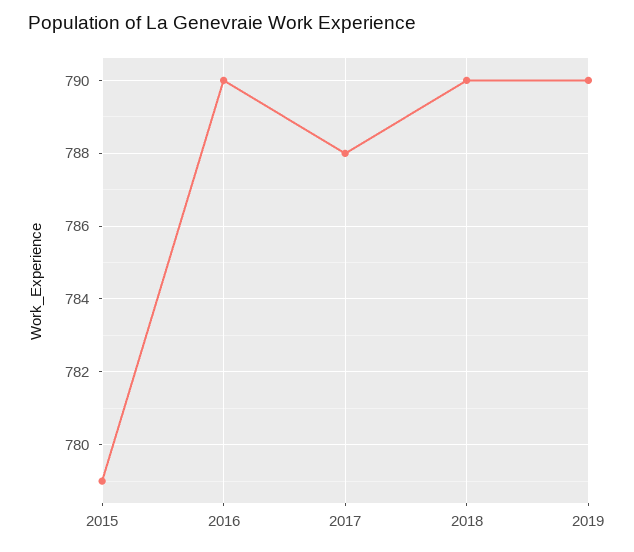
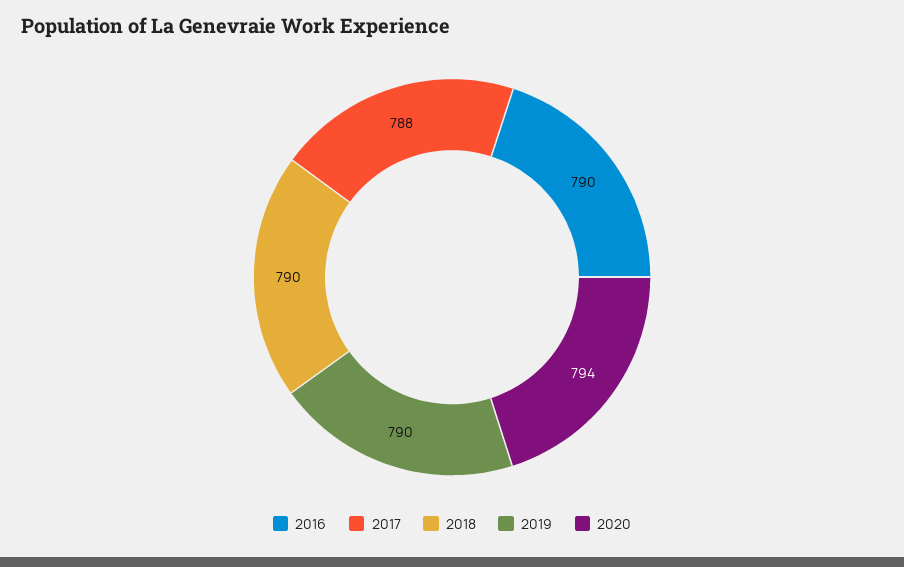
2015: 779 -> none
2020: none -> 794

